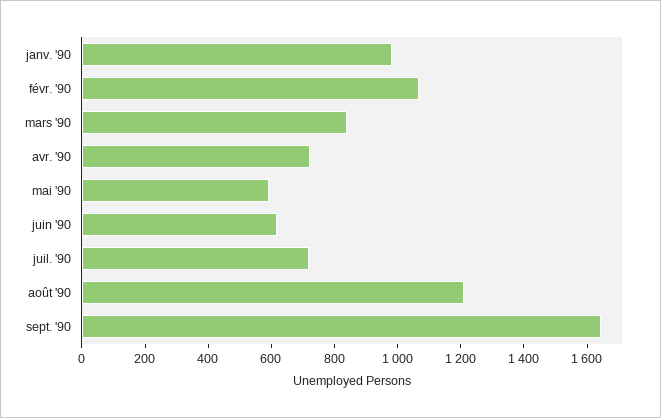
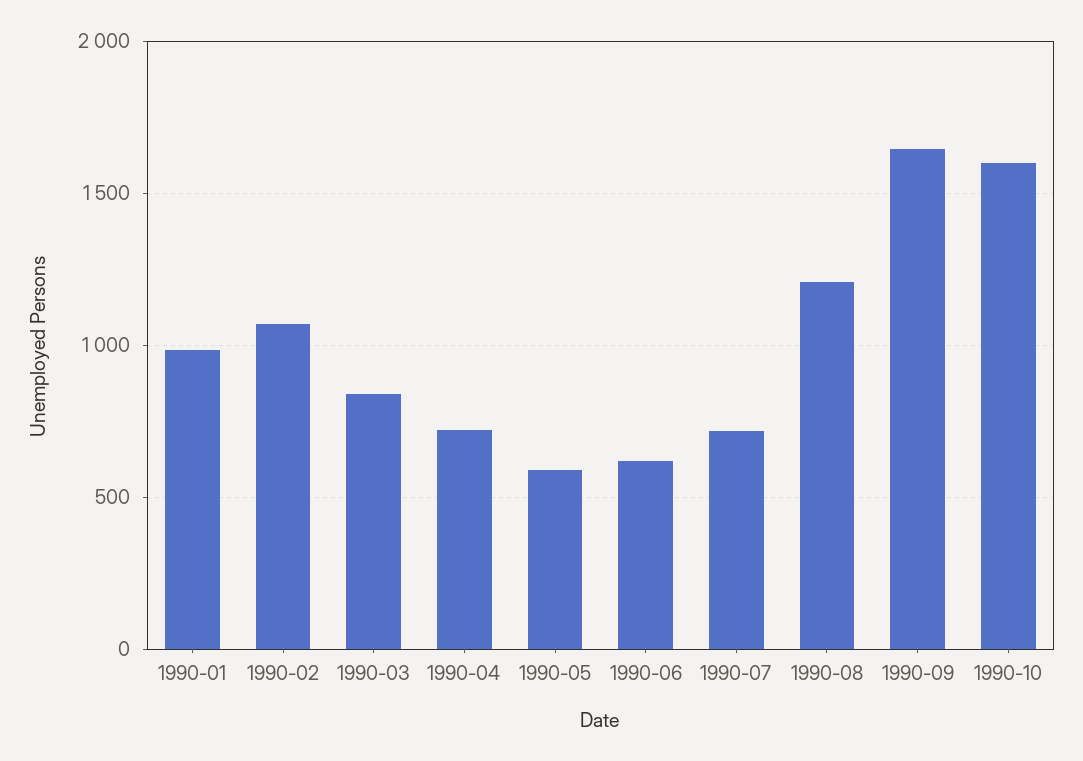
1990-10: none -> 1600

